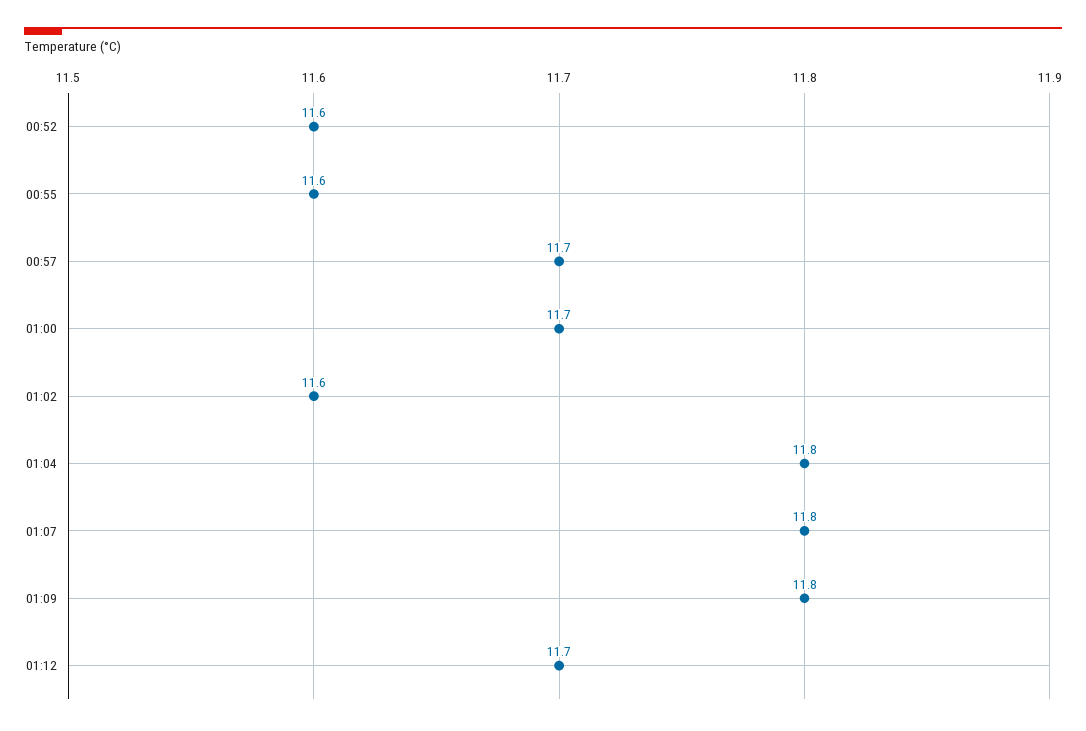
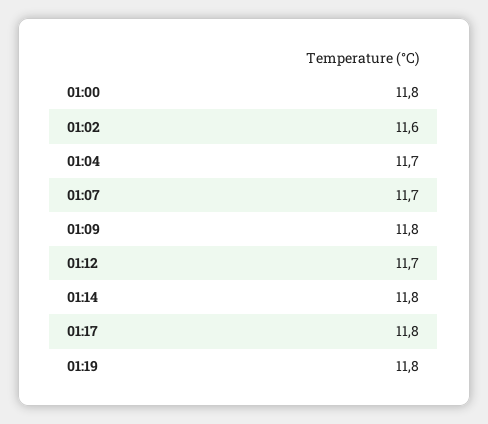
00:52: 11.6 -> none
00:55: 11.6 -> none
00:57: 11.7 -> none
01:00: 11.7 -> 11.8
01:04: 11.8 -> 11.7
01:07: 11.8 -> 11.7
01:14: none -> 11.8
01:17: none -> 11.8
01:19: none -> 11.8

